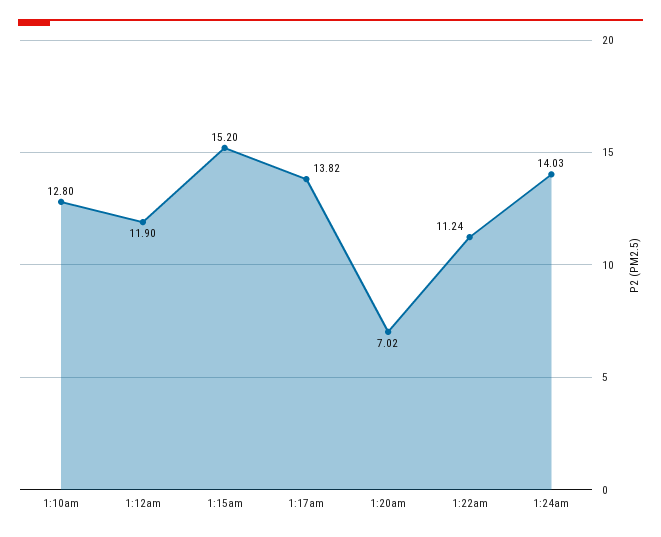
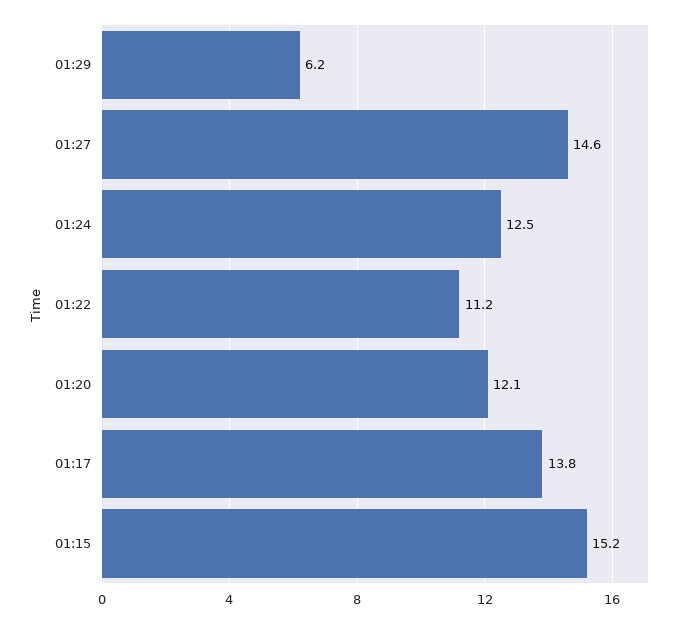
1:10am: 12.8 -> none
1:12am: 11.9 -> none
1:20am: 7.02 -> 12.1
1:24am: 14.03 -> 12.5
01:29: none -> 6.2
01:27: none -> 14.6

